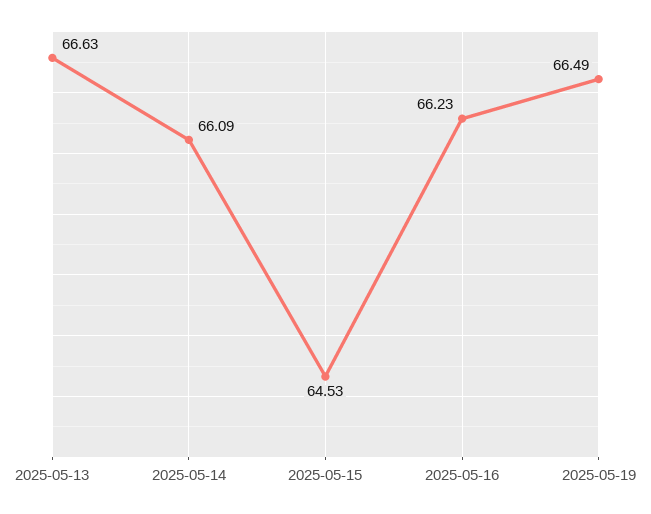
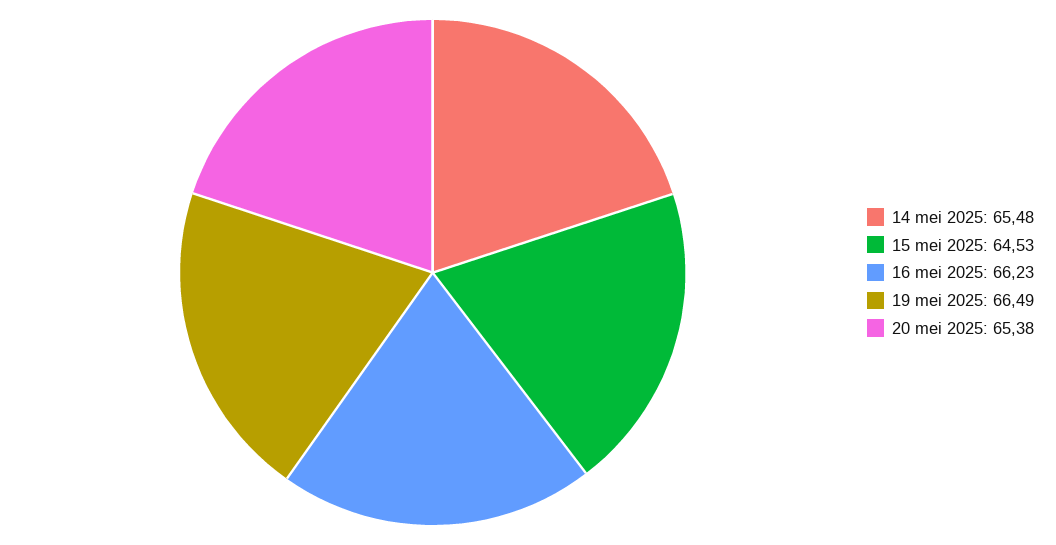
2025-05-13: 66.63 -> none
2025-05-14: 66.09 -> 65.48
20 mei 2025: none -> 65.38

